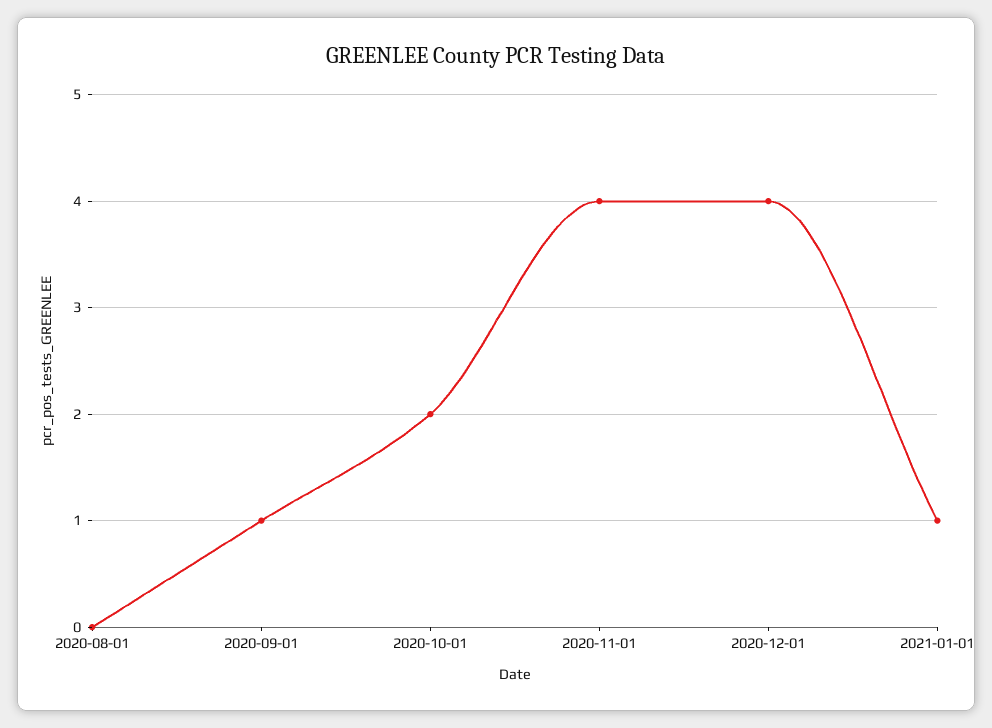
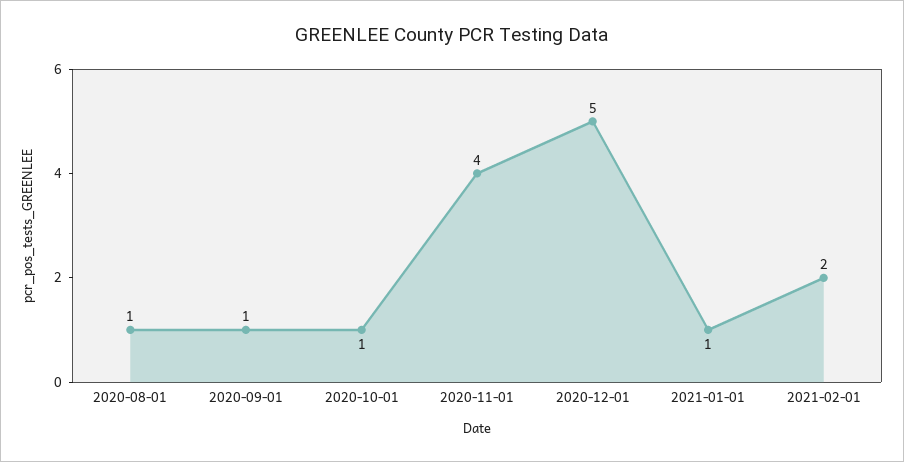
2020-08-01: 0 -> 1
2020-10-01: 2 -> 1
2020-12-01: 4 -> 5
2021-02-01: none -> 2

